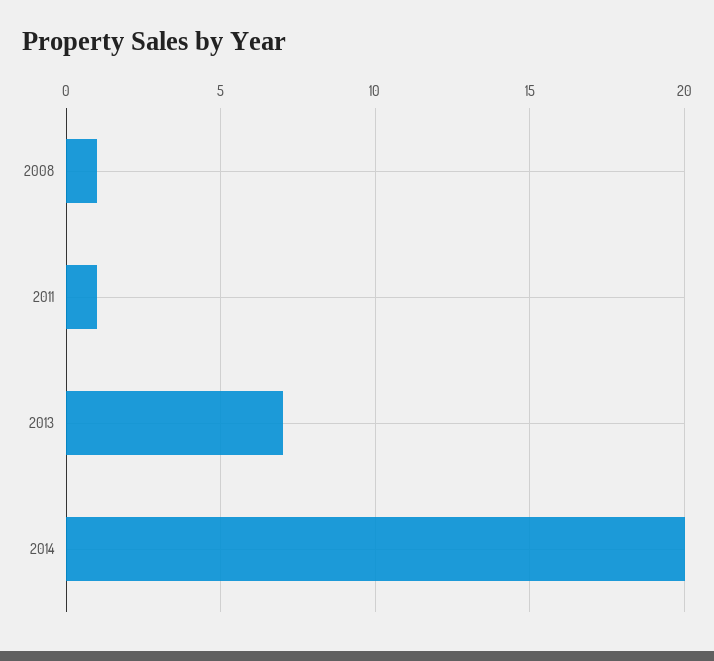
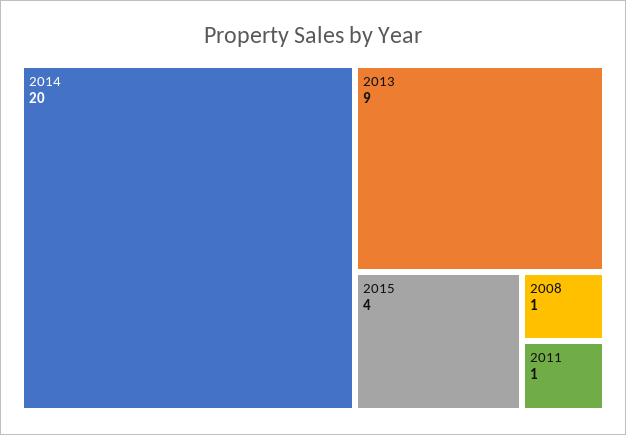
2013: 7 -> 9
2015: none -> 4

